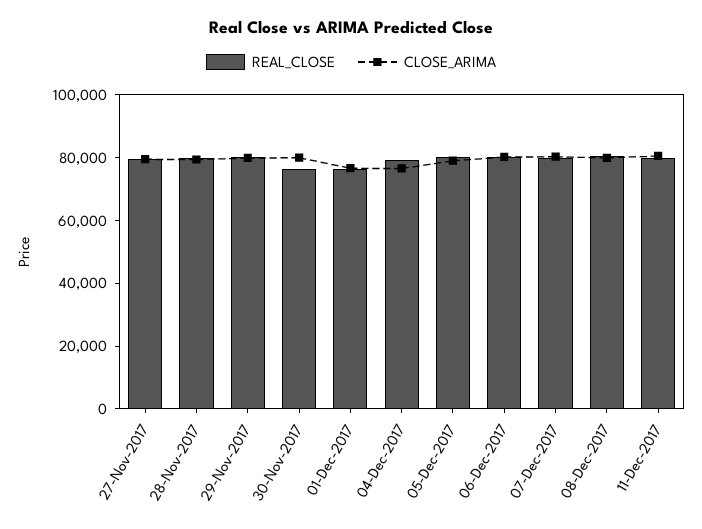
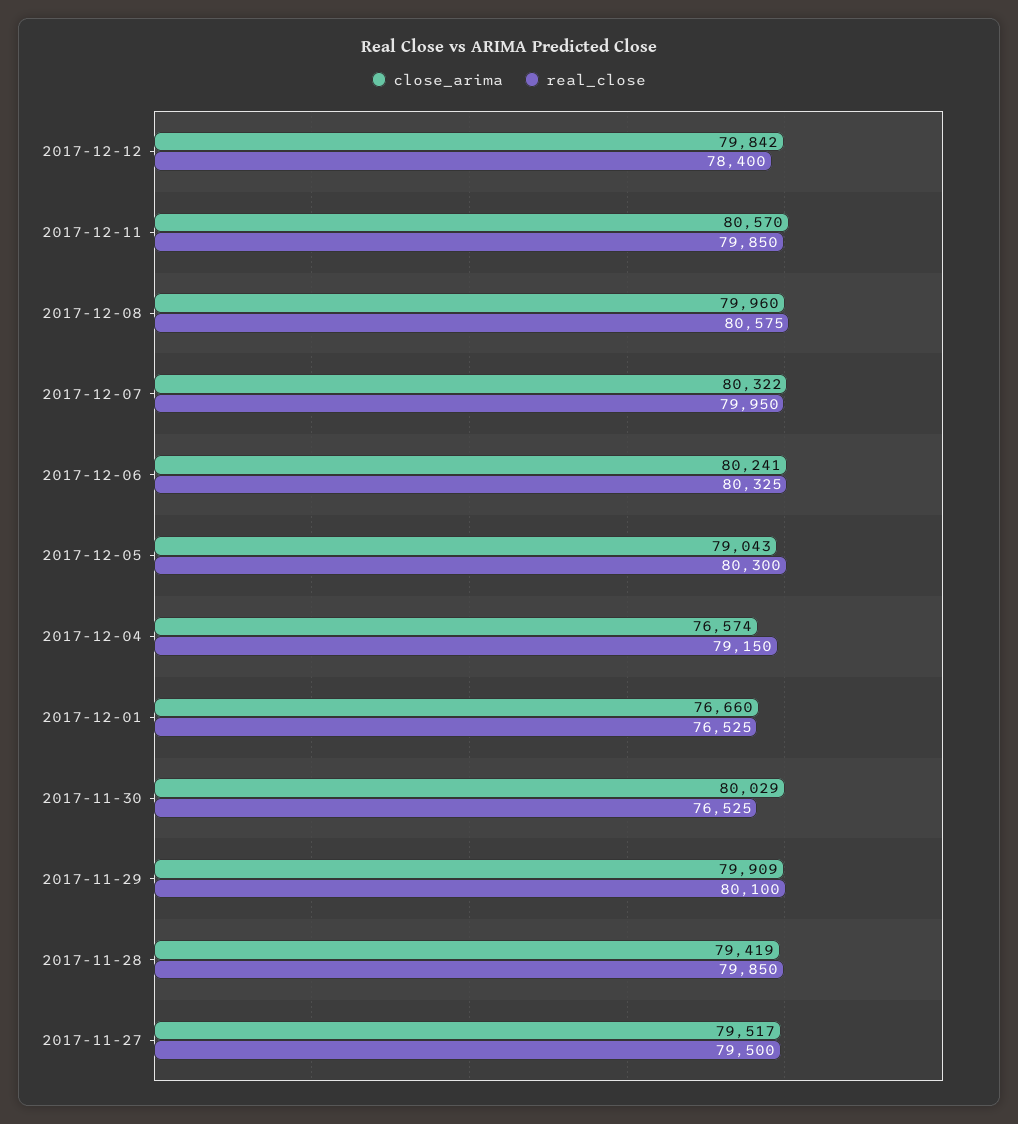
CLOSE_ARIMA, 2017-12-12: none -> 79842
REAL_CLOSE, 2017-12-12: none -> 78400

